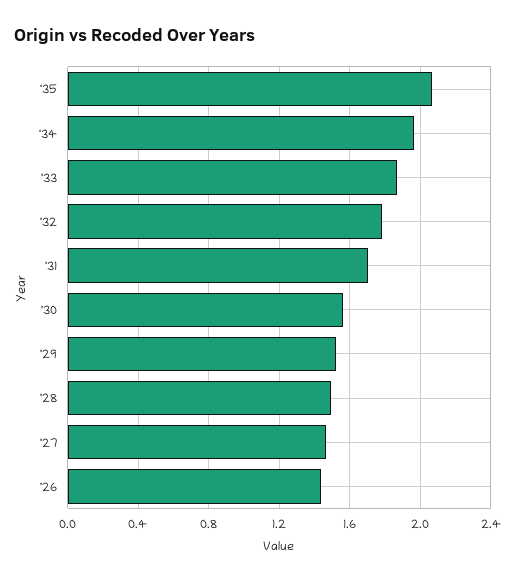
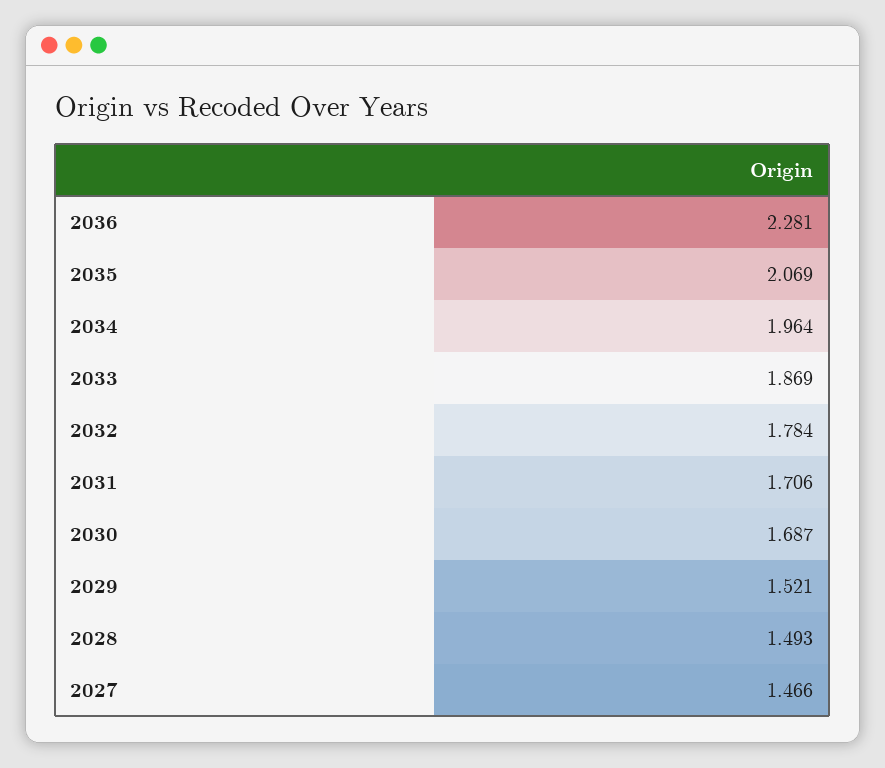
'30: 1.55 -> 1.687
'26: 1.45 -> none
2036: none -> 2.281

